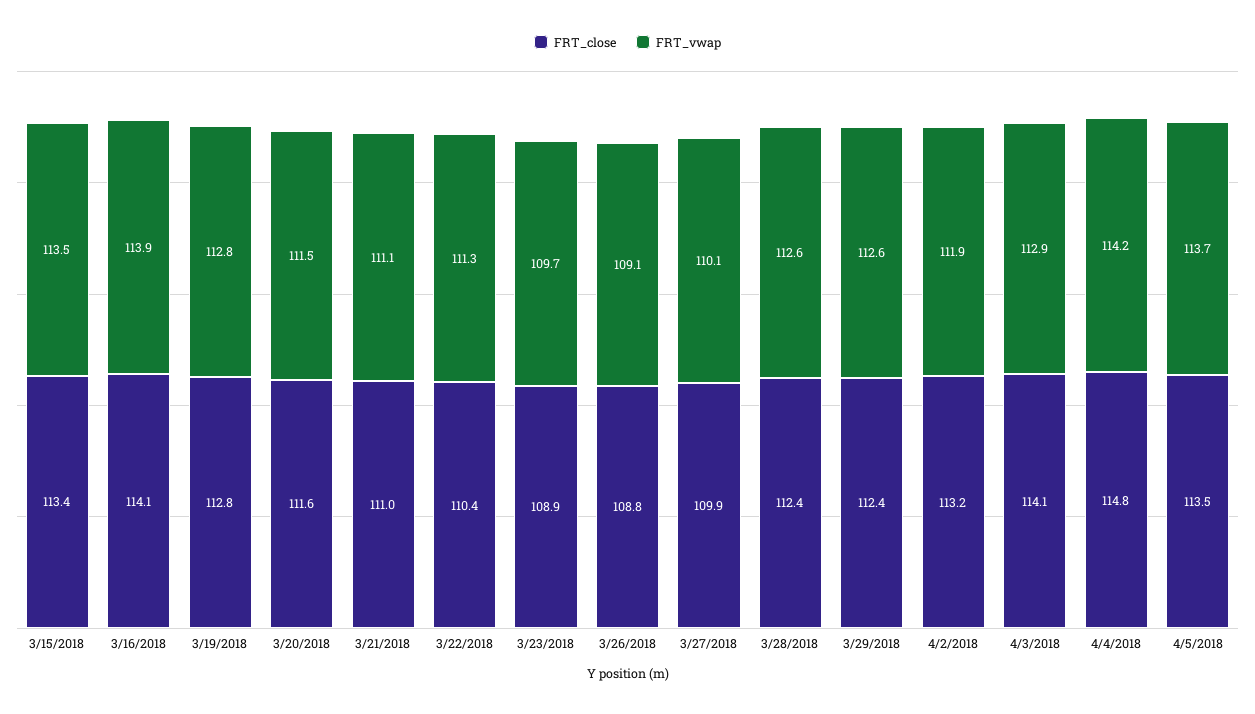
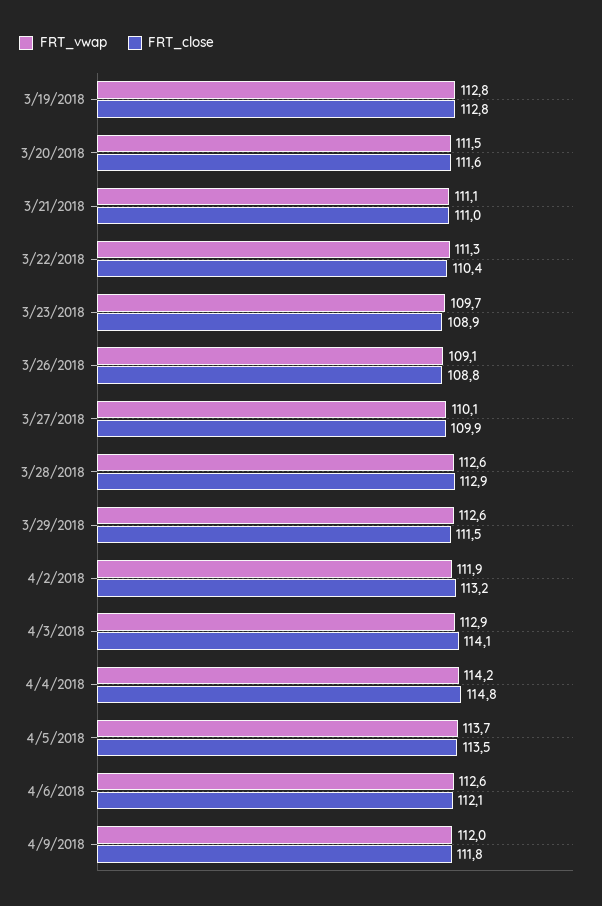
FRT_close, 3/15/2018: 113.4 -> none
FRT_vwap, 3/15/2018: 113.5 -> none
FRT_close, 3/16/2018: 114.1 -> none
FRT_vwap, 3/16/2018: 113.9 -> none
FRT_close, 3/28/2018: 112.4 -> 112.9
FRT_close, 3/29/2018: 112.4 -> 111.5
FRT_vwap, 4/6/2018: none -> 112.6
FRT_close, 4/6/2018: none -> 112.1
FRT_vwap, 4/9/2018: none -> 112
FRT_close, 4/9/2018: none -> 111.8

